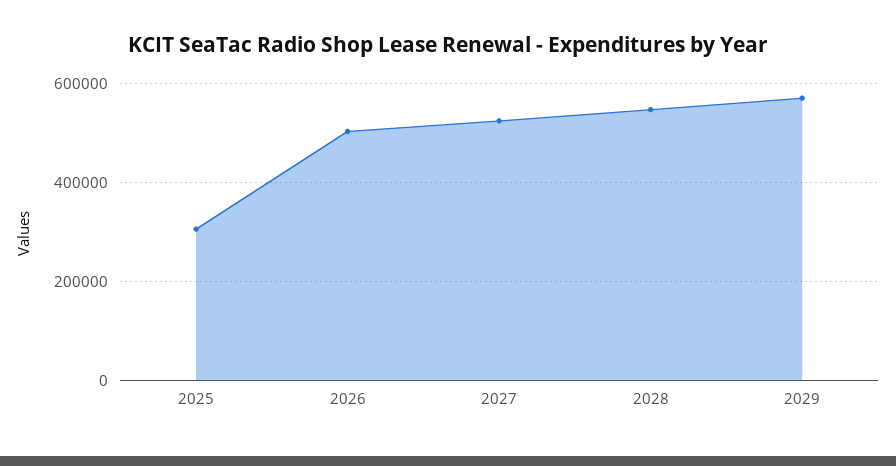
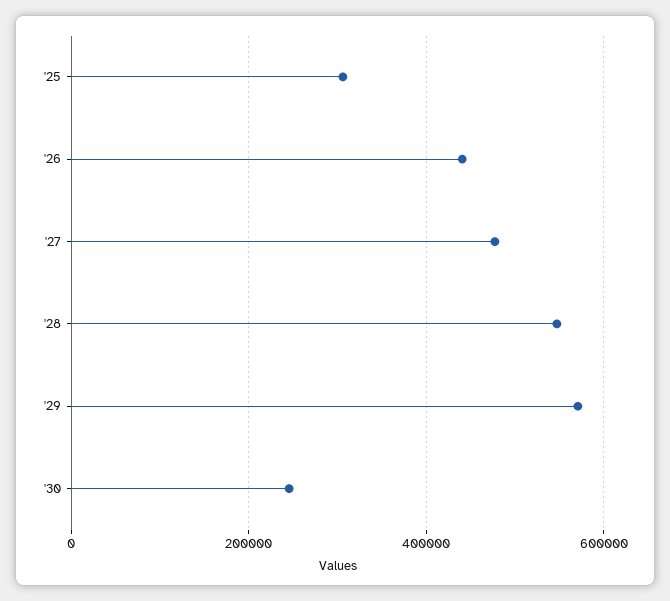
2026: 500000 -> 440000
2027: 520000 -> 480000
'30: none -> 240000

